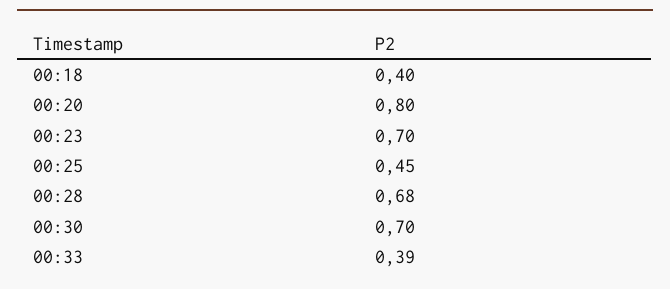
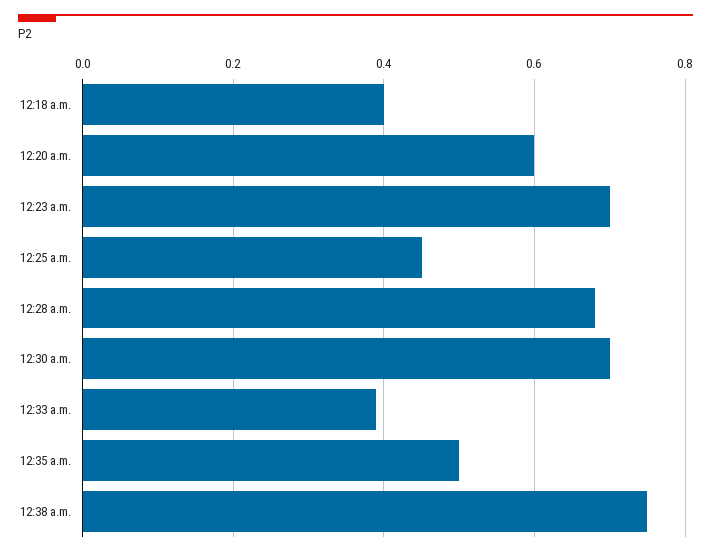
00:20: 0.8 -> 0.6
12:35 a.m.: none -> 0.5
12:38 a.m.: none -> 0.75

